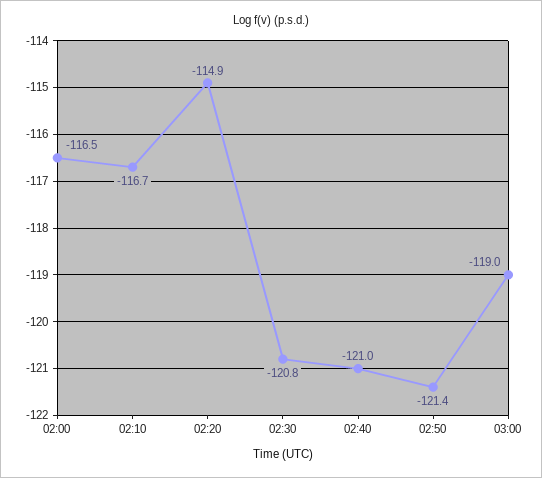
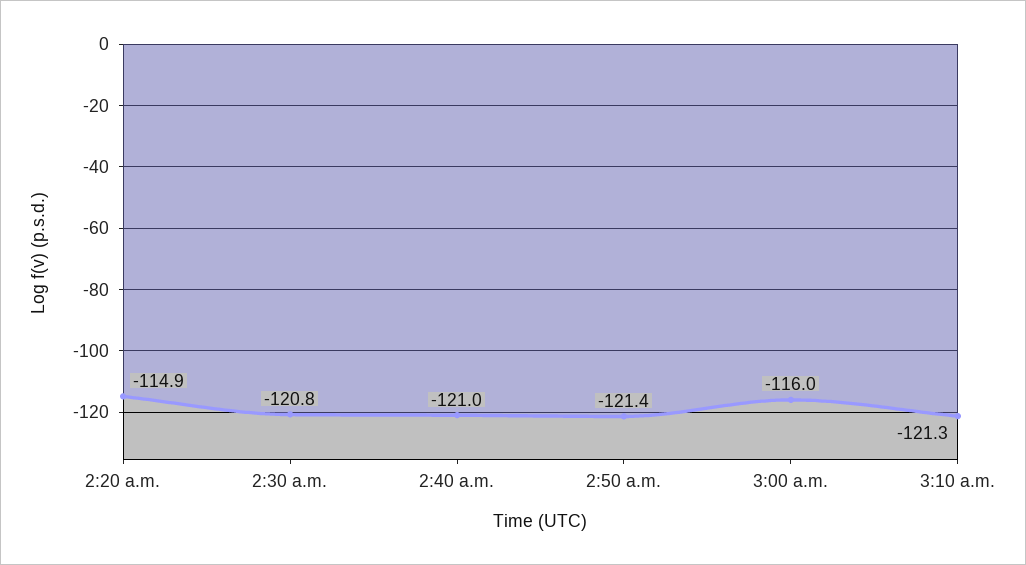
02:00: -116.5 -> none
02:10: -116.7 -> none
03:00: -119 -> -116
3:10 a.m.: none -> -121.3

